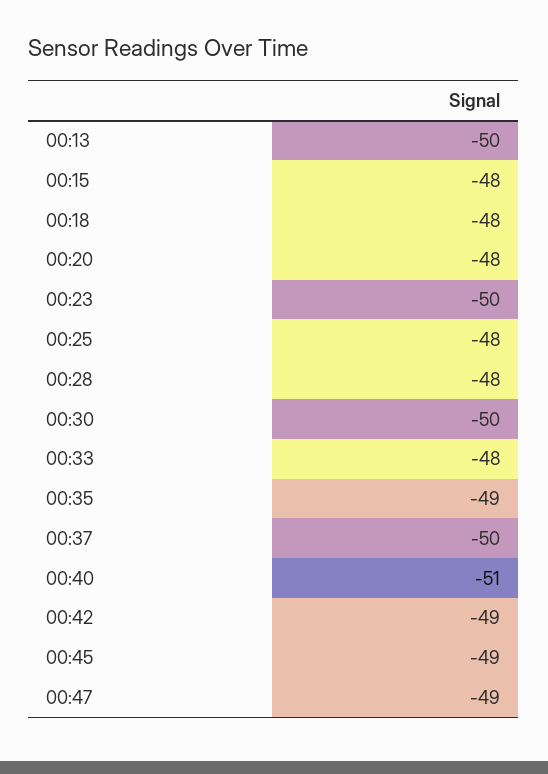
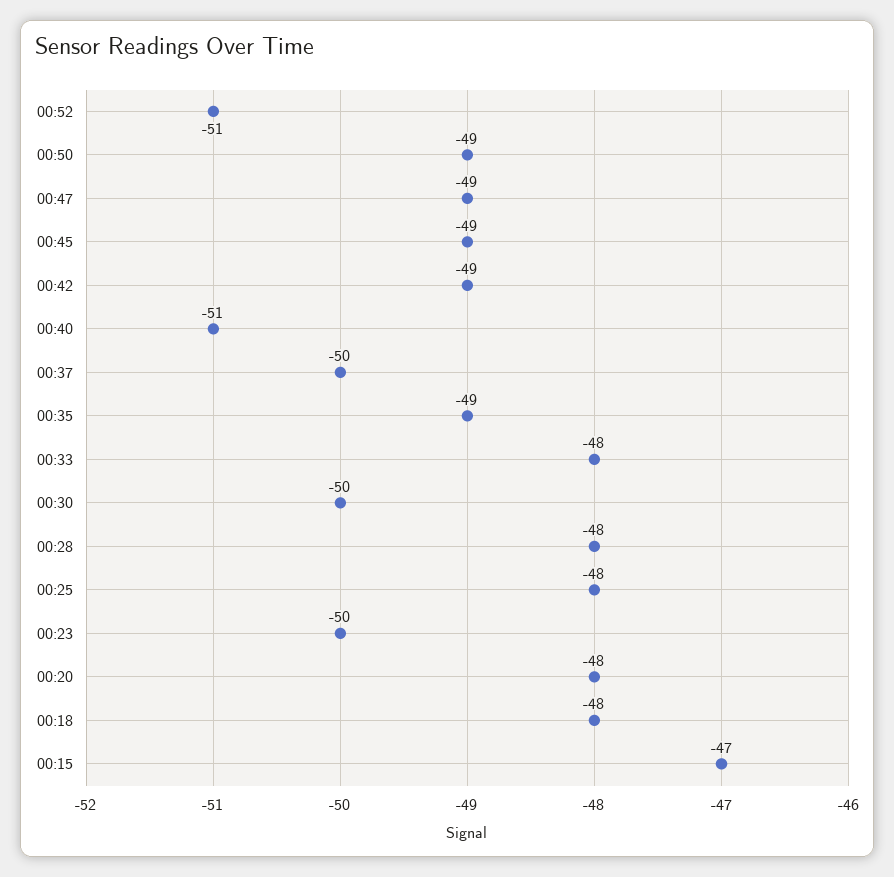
00:13: -50 -> none
00:15: -48 -> -47
00:52: none -> -51
00:50: none -> -49

